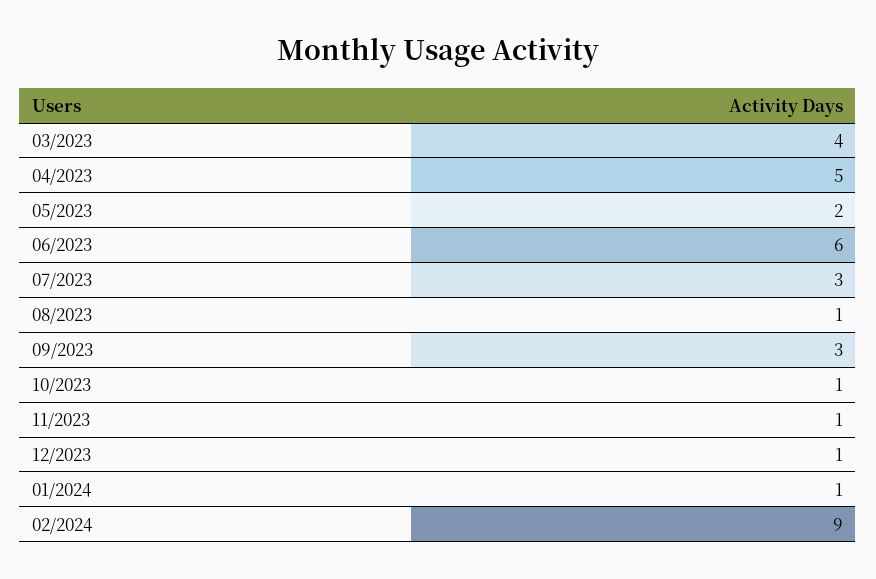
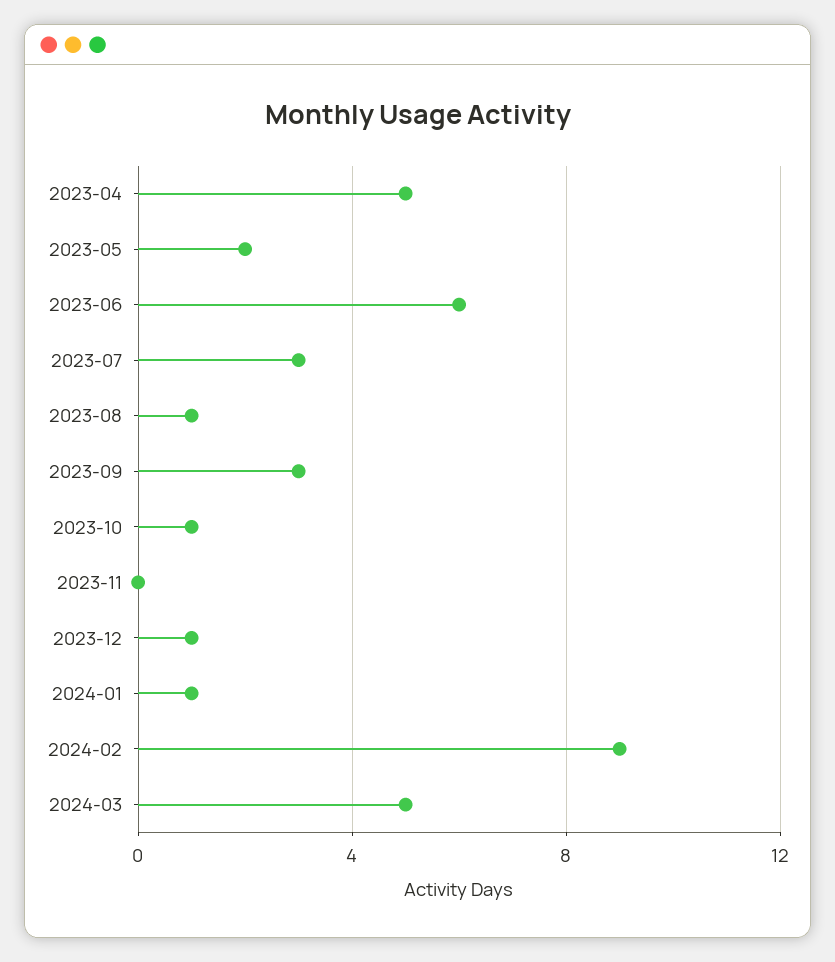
03/2023: 4 -> none
11/2023: 1 -> 0
2024-03: none -> 5

